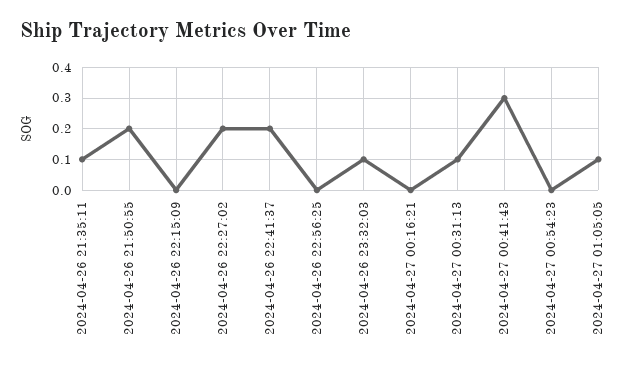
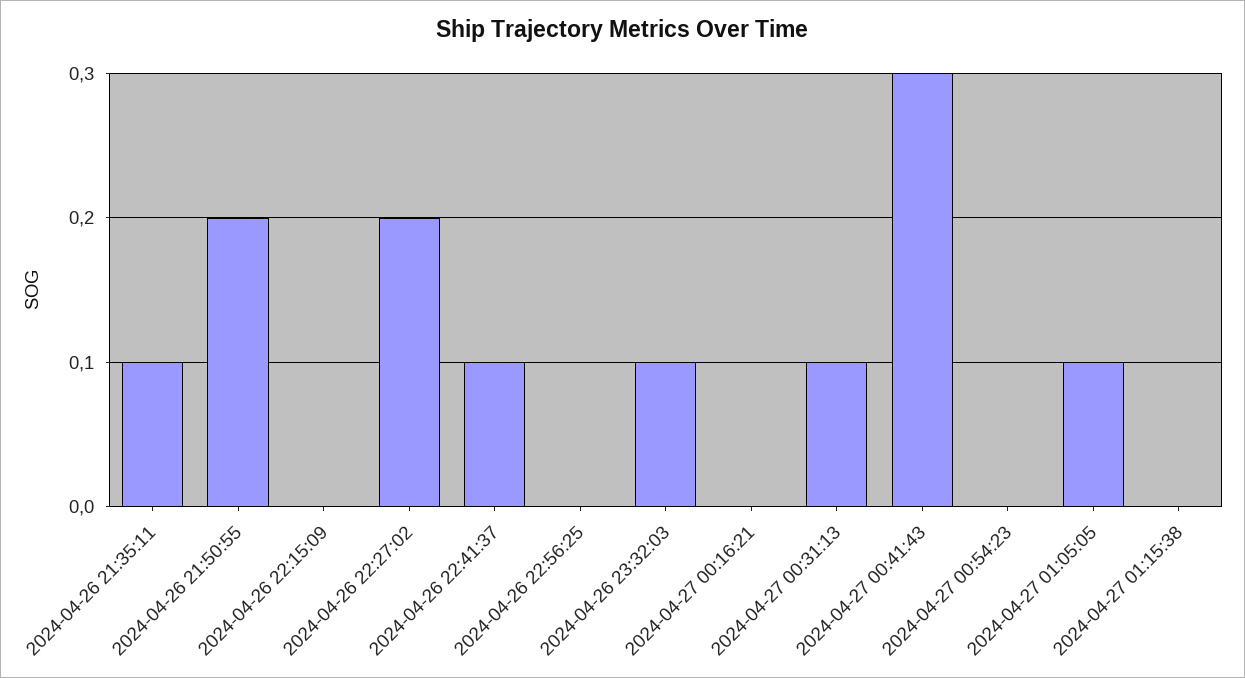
2024-04-26 22:41:37: 0.2 -> 0.1
2024-04-27 01:15:38: none -> 0

